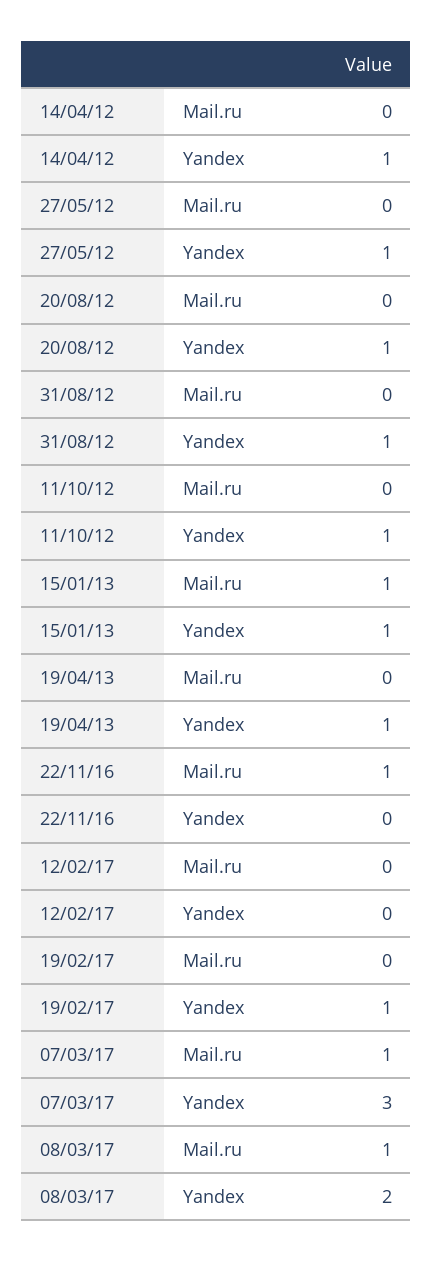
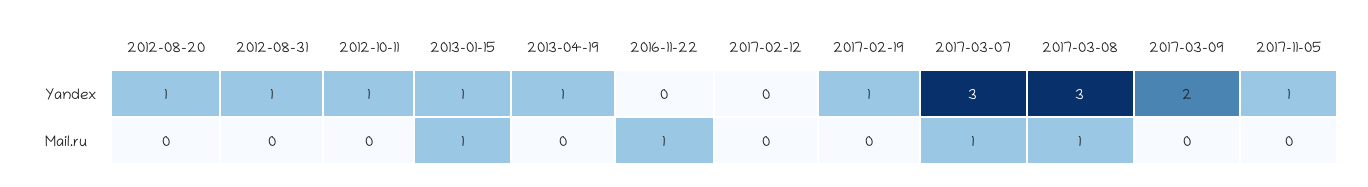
14/04/12, Mail.ru: 0 -> none
14/04/12, Yandex: 1 -> none
27/05/12, Mail.ru: 0 -> none
27/05/12, Yandex: 1 -> none
08/03/17, Yandex: 2 -> 3
2017-03-09, Yandex: none -> 2
2017-11-05, Yandex: none -> 1
2017-03-09, Mail.ru: none -> 0
2017-11-05, Mail.ru: none -> 0

